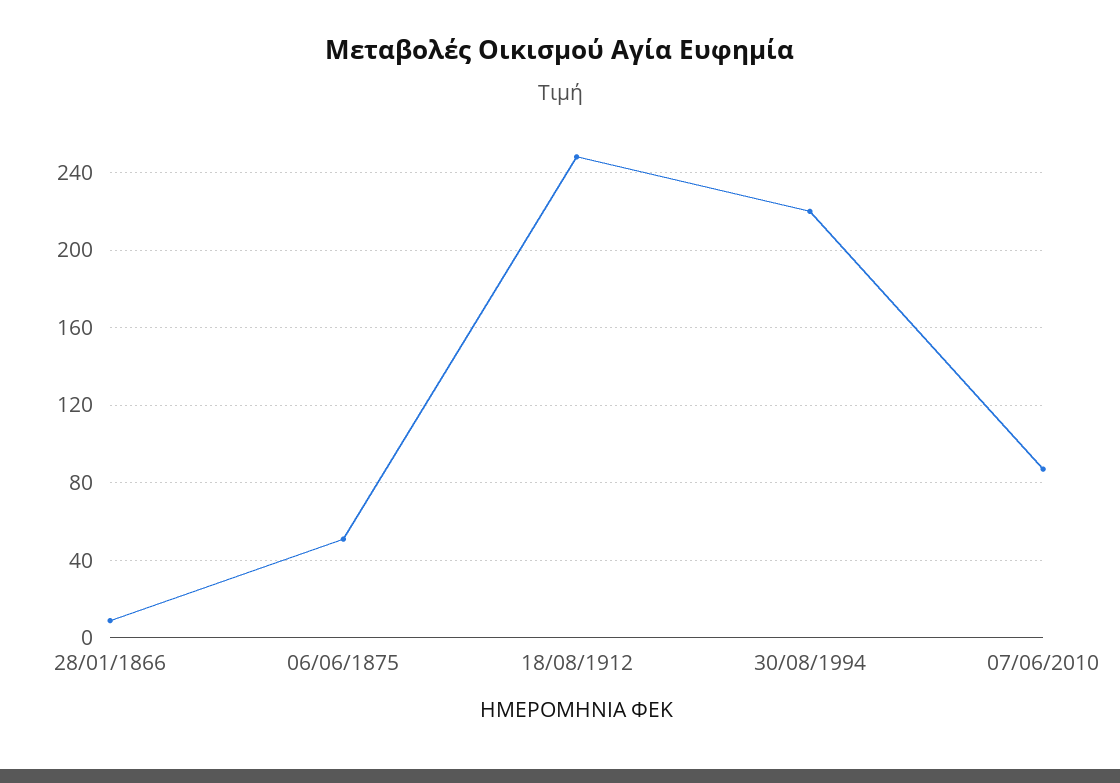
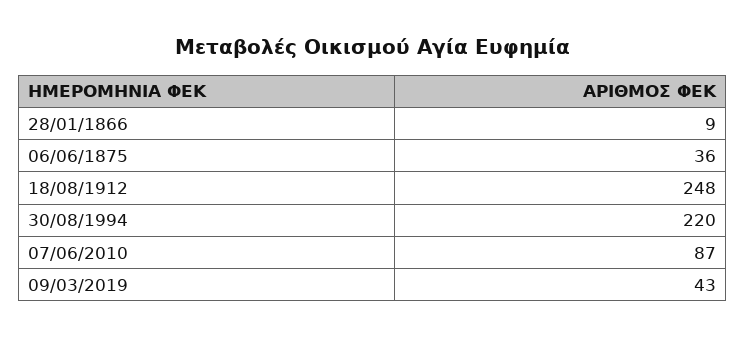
06/06/1875: 50 -> 36
09/03/2019: none -> 43

